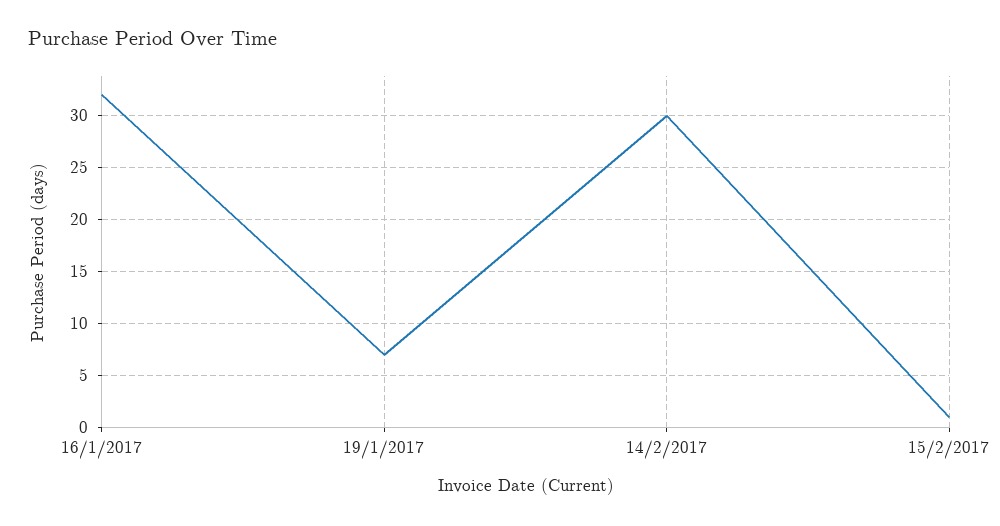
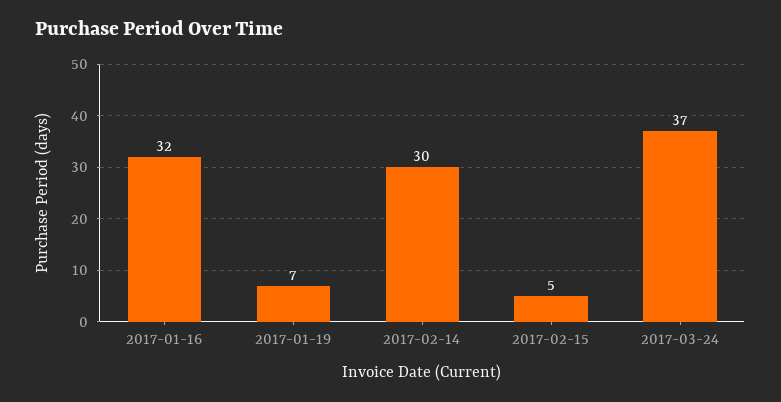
15/2/2017: 1 -> 5
2017-03-24: none -> 37

